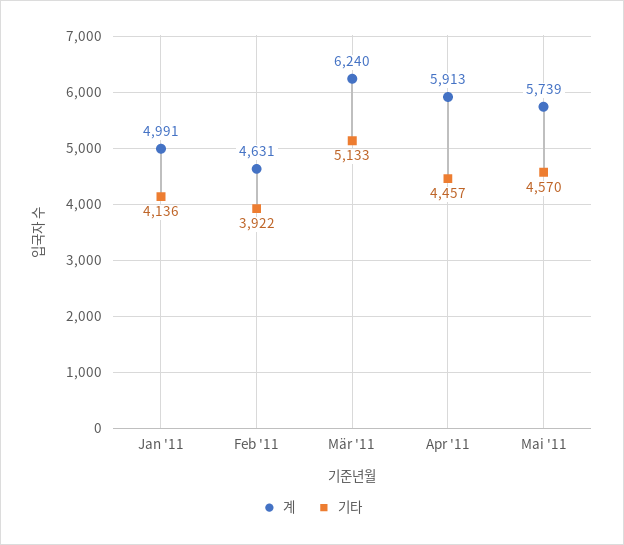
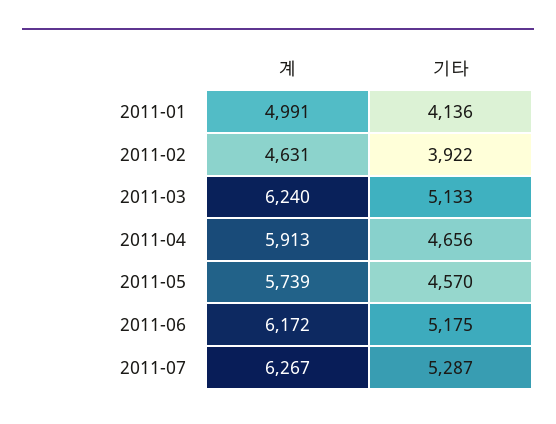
기타, Apr '11: 4457 -> 4656
계, 2011-06: none -> 6172
기타, 2011-06: none -> 5175
계, 2011-07: none -> 6267
기타, 2011-07: none -> 5287

